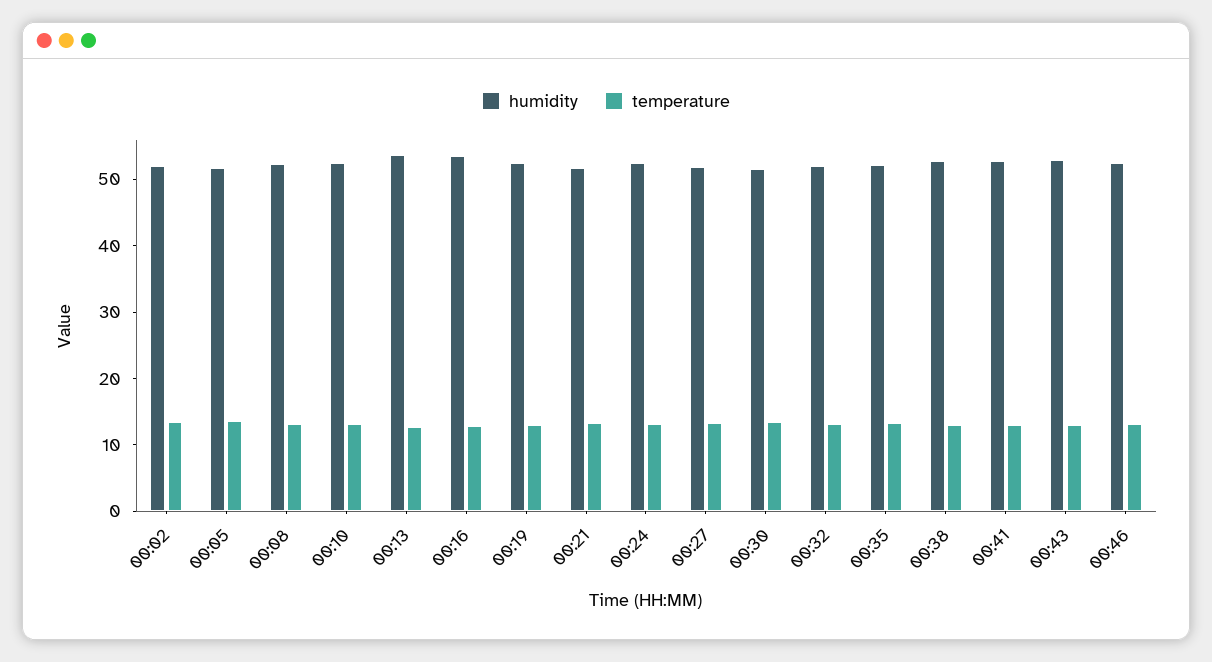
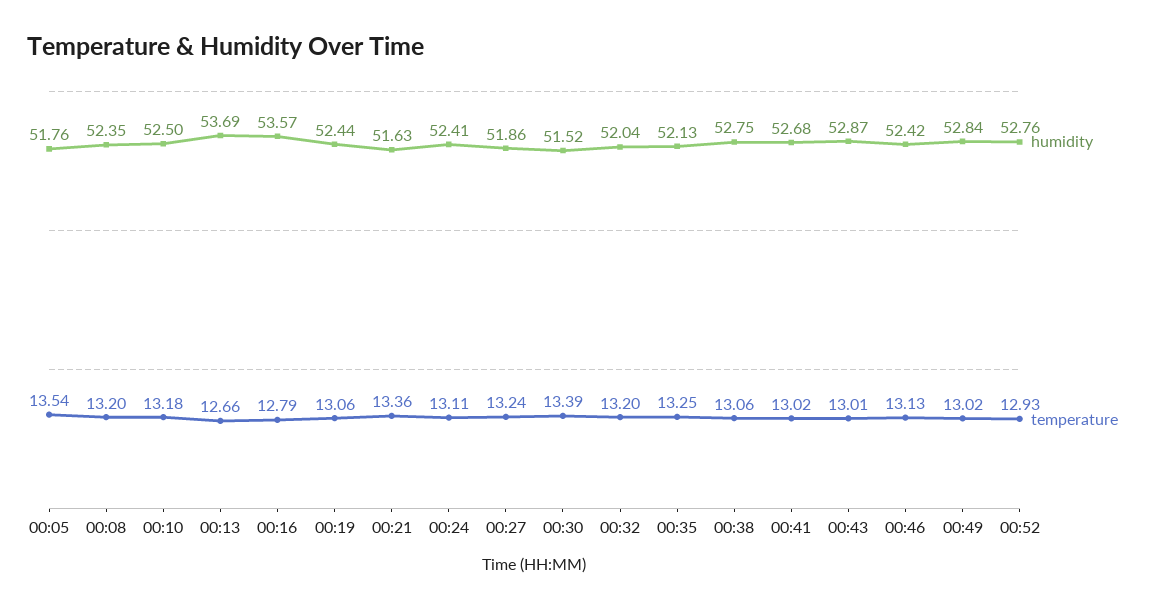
humidity, 00:02: 52 -> none
temperature, 00:02: 14 -> none
humidity, 00:49: none -> 52.84
temperature, 00:49: none -> 13.02
humidity, 00:52: none -> 52.76
temperature, 00:52: none -> 12.93

